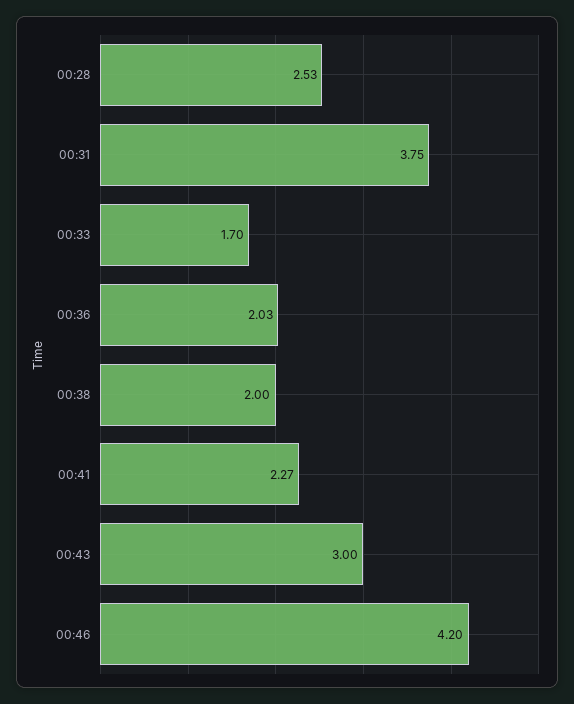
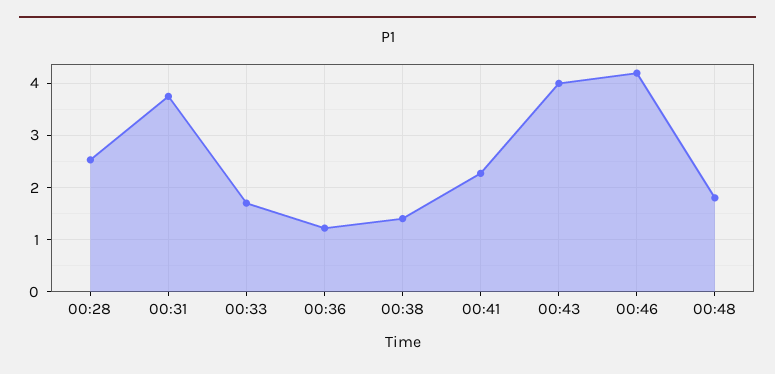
00:36: 2.03 -> 1.2
00:38: 2 -> 1.4
00:43: 3 -> 4
00:48: none -> 1.8

